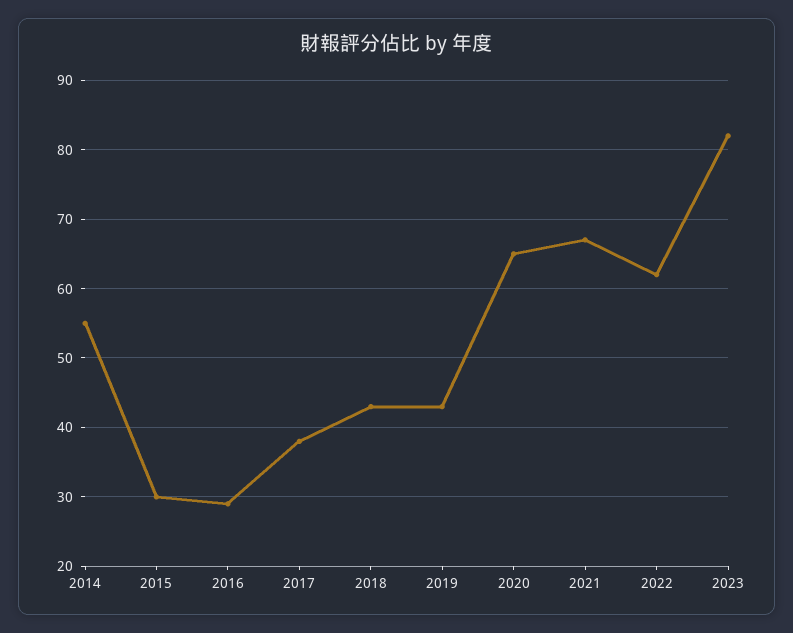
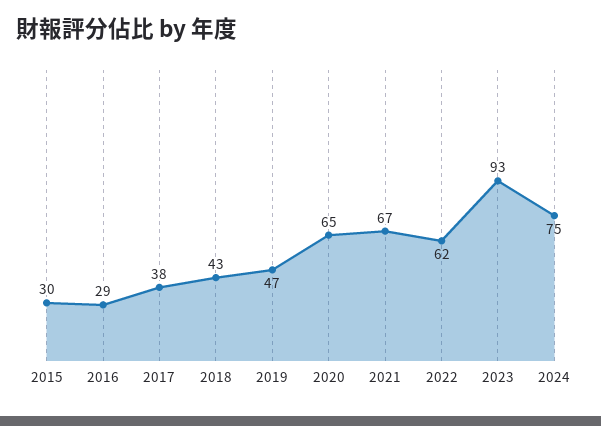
2014: 55 -> none
2019: 43 -> 47
2023: 82 -> 93
2024: none -> 75

